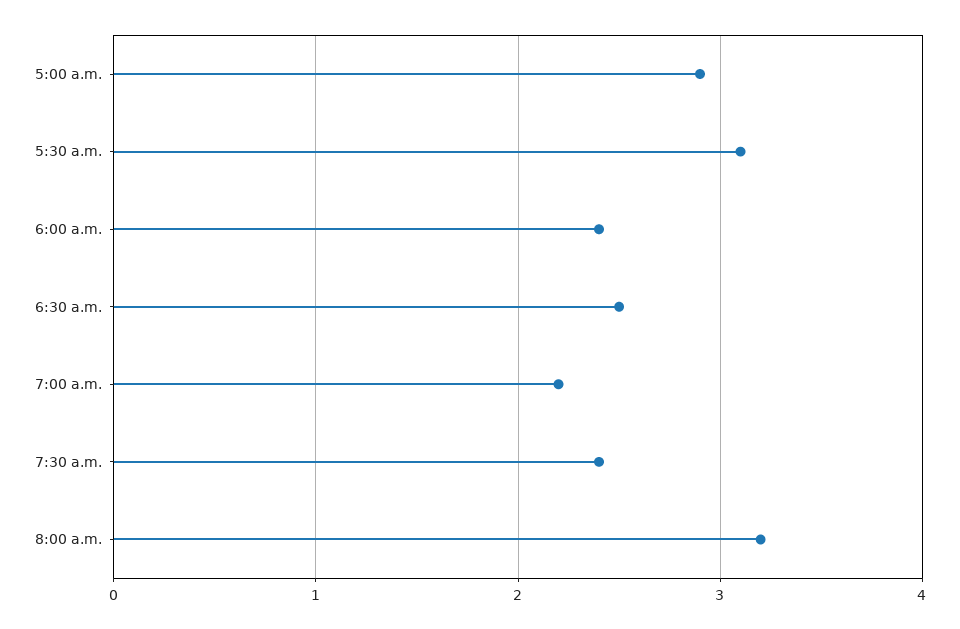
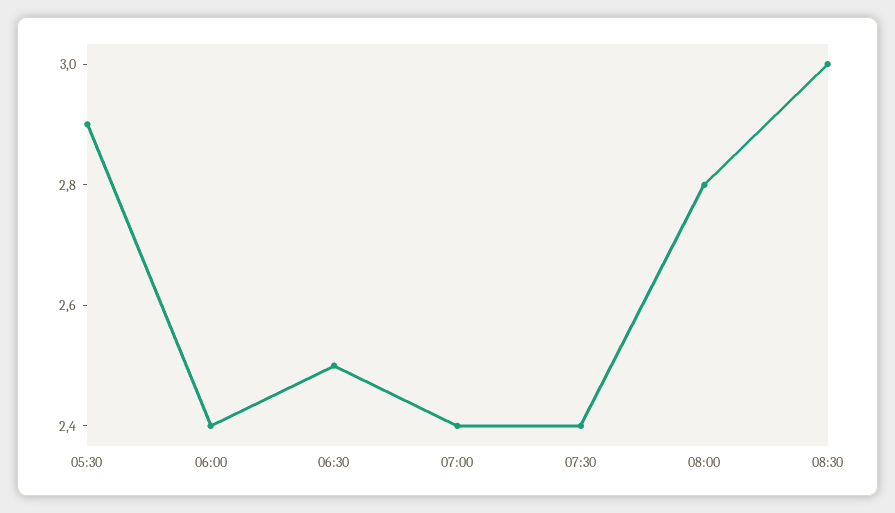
5:00 a.m.: 2.9 -> none
5:30 a.m.: 3.1 -> 2.9
7:00 a.m.: 2.2 -> 2.4
8:00 a.m.: 3.2 -> 2.8
08:30: none -> 3

